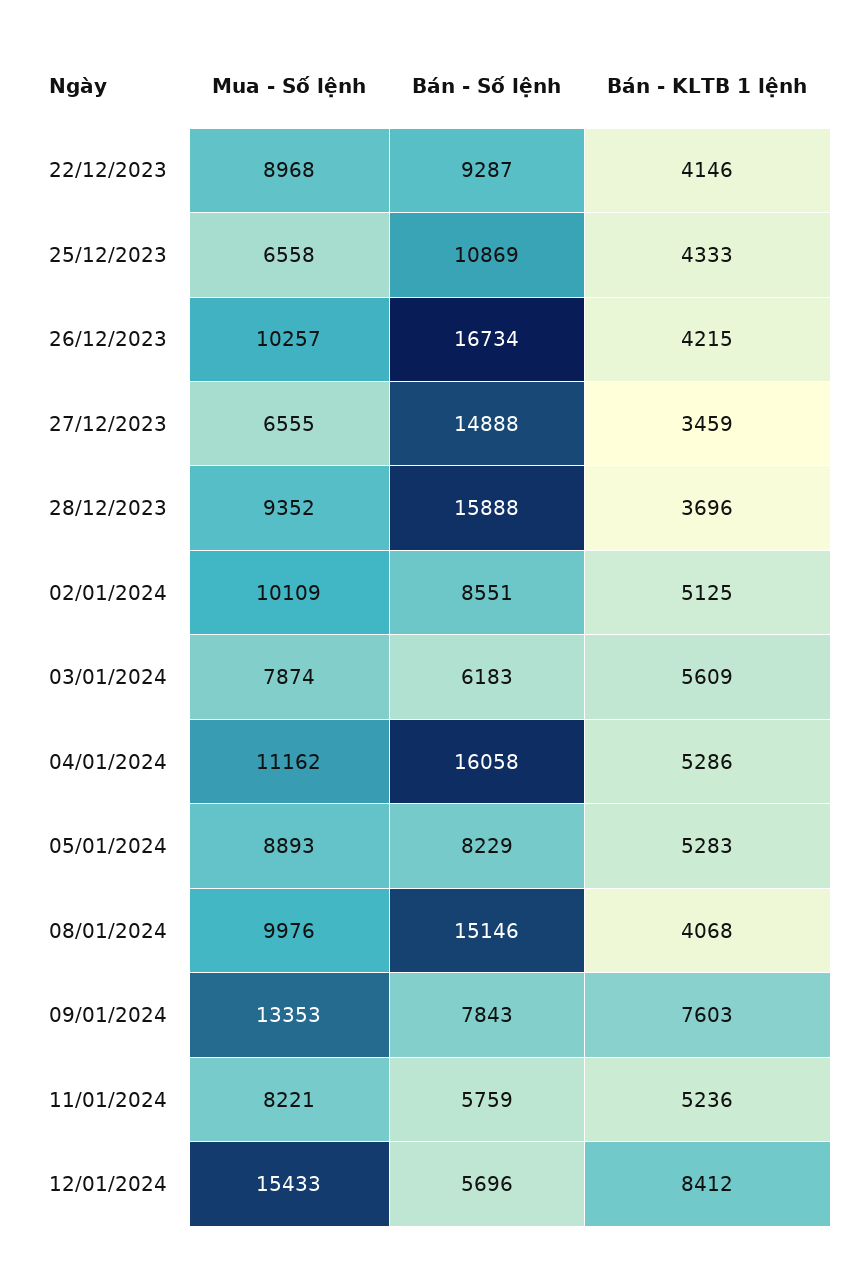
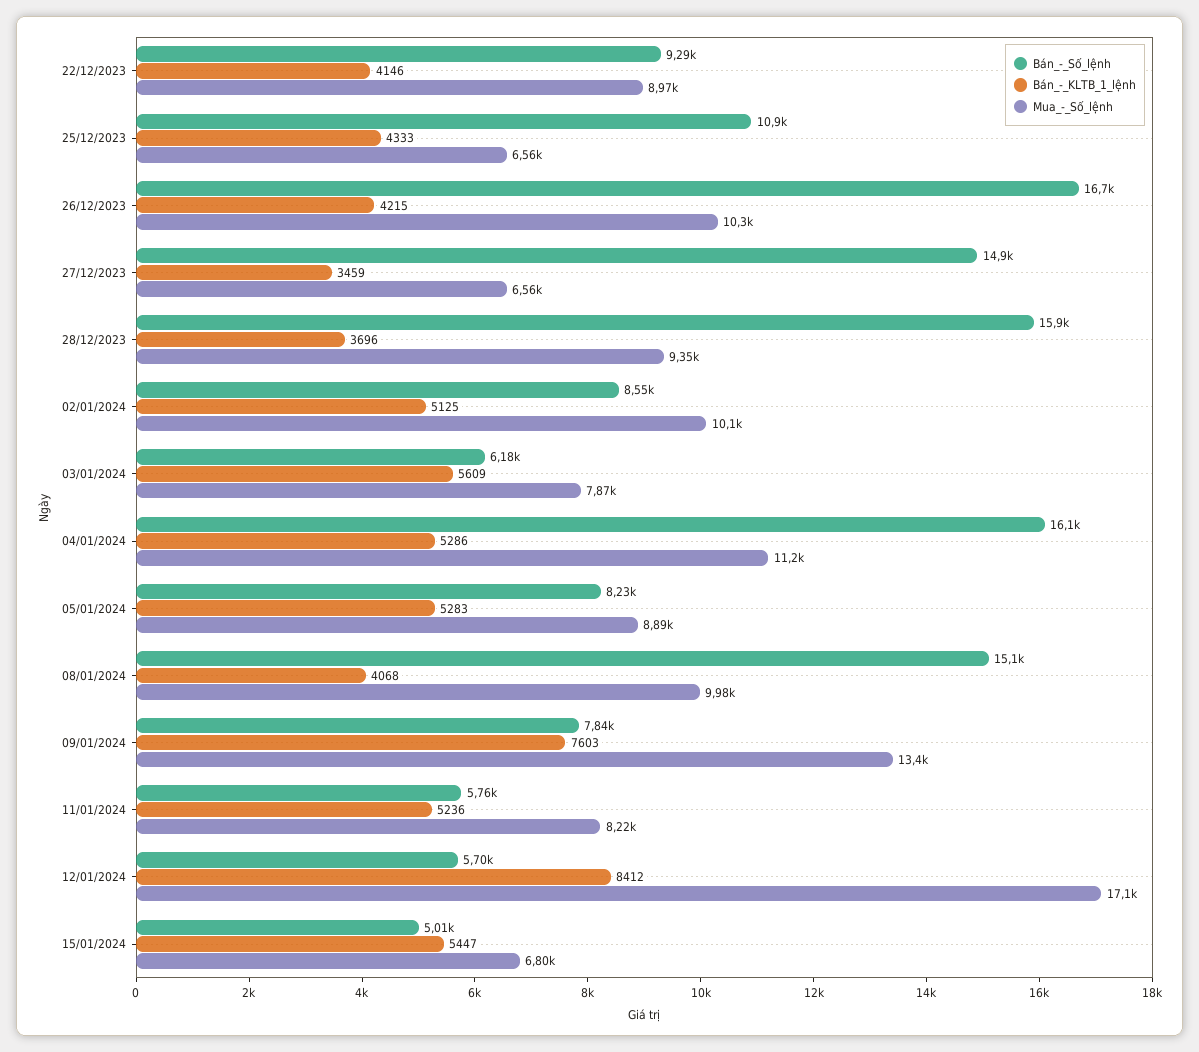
Mua - Số lệnh, 12/01/2024: 15433 -> 17100
Bán - Số lệnh, 15/01/2024: none -> 5010
Bán - KLTB 1 lệnh, 15/01/2024: none -> 5447
Mua - Số lệnh, 15/01/2024: none -> 6800

